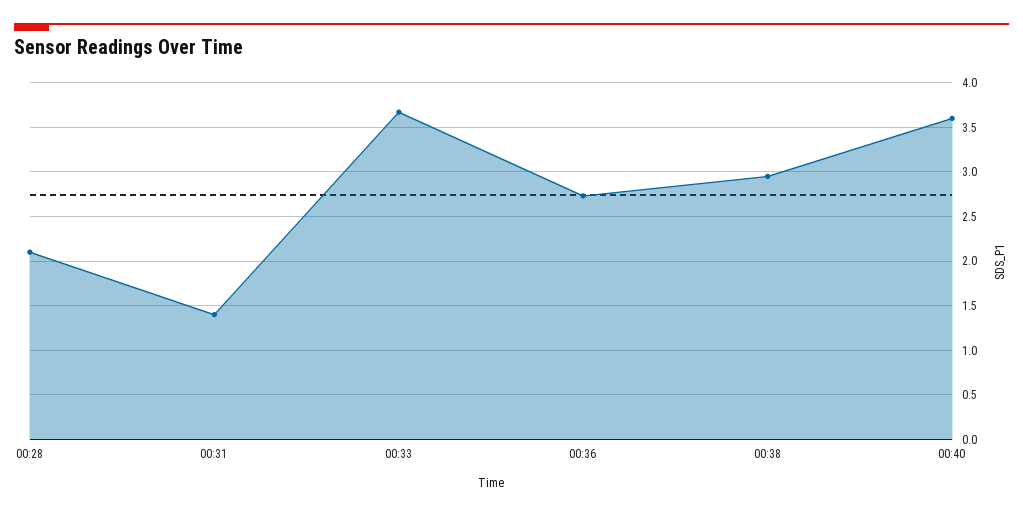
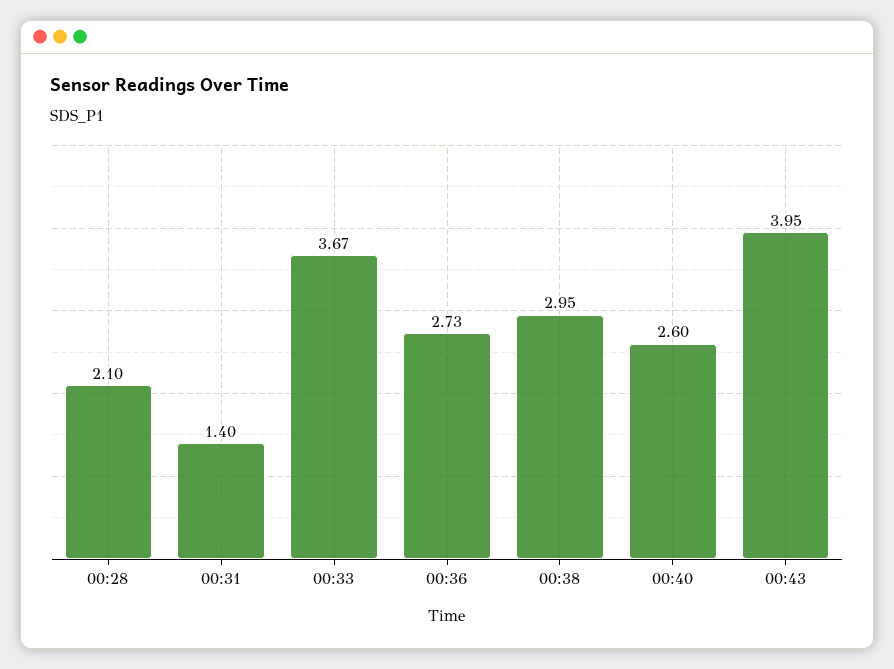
00:40: 3.6 -> 2.6
00:43: none -> 3.95

